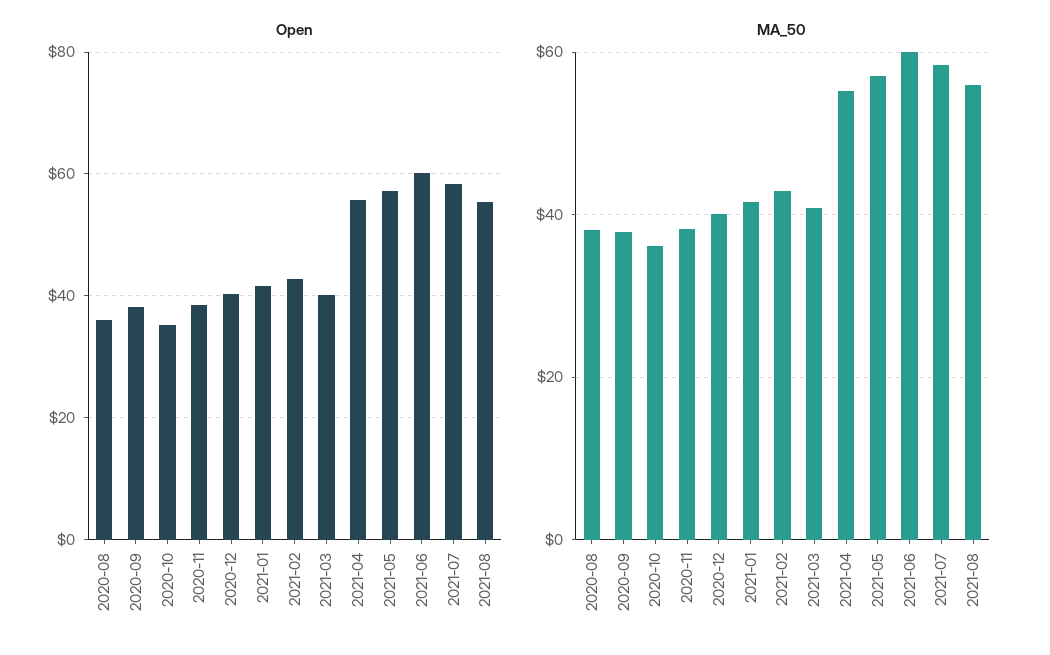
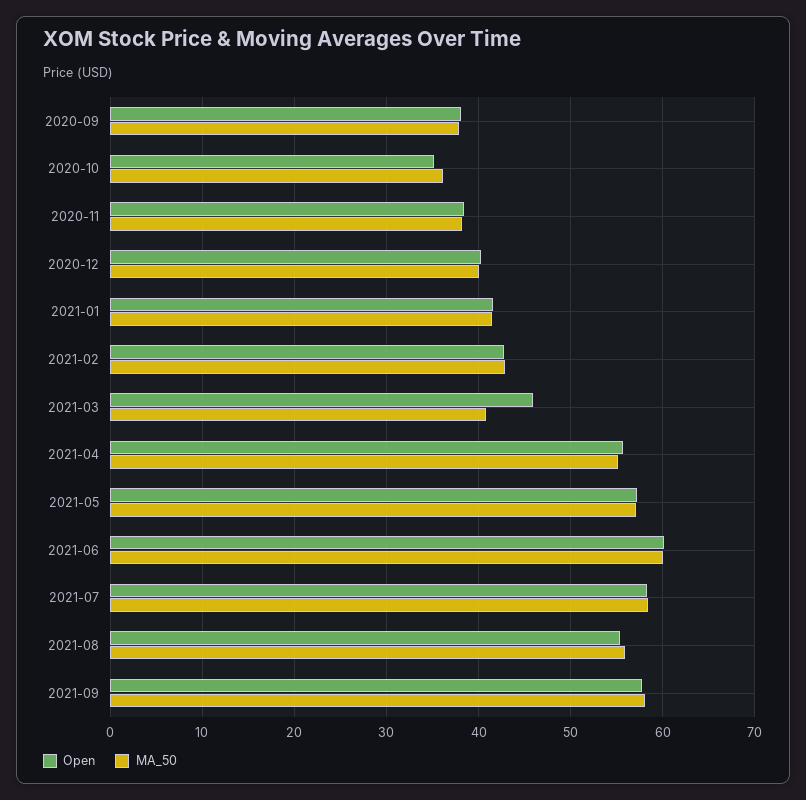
Open, 2020-08: 36 -> none
Open, 2021-03: 40 -> 46
MA_50, 2020-08: 38 -> none
Open, 2021-09: none -> 58
MA_50, 2021-09: none -> 58

